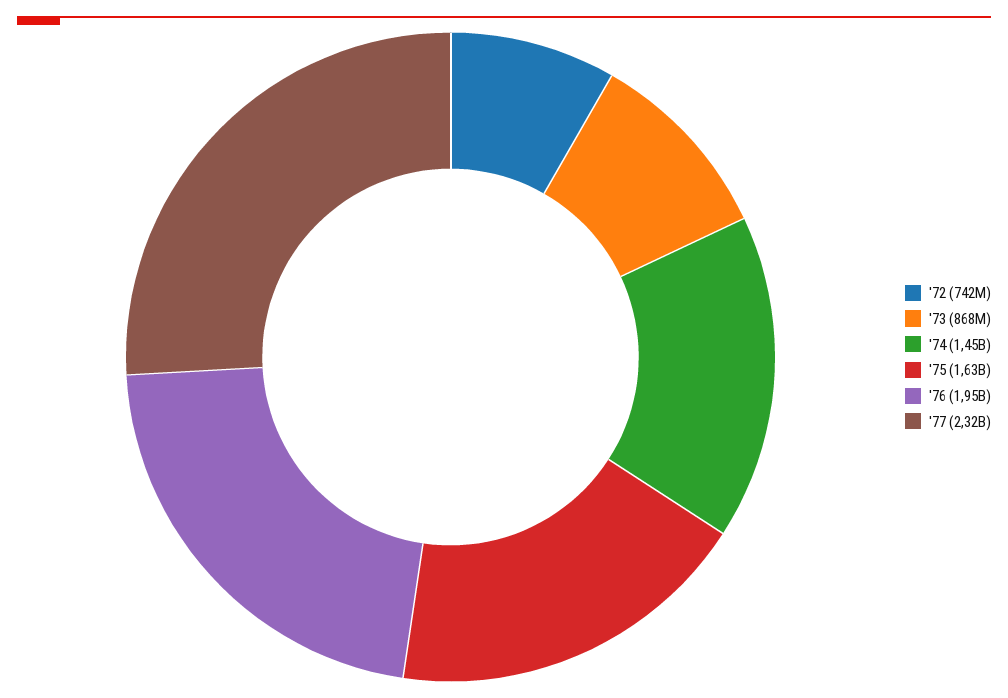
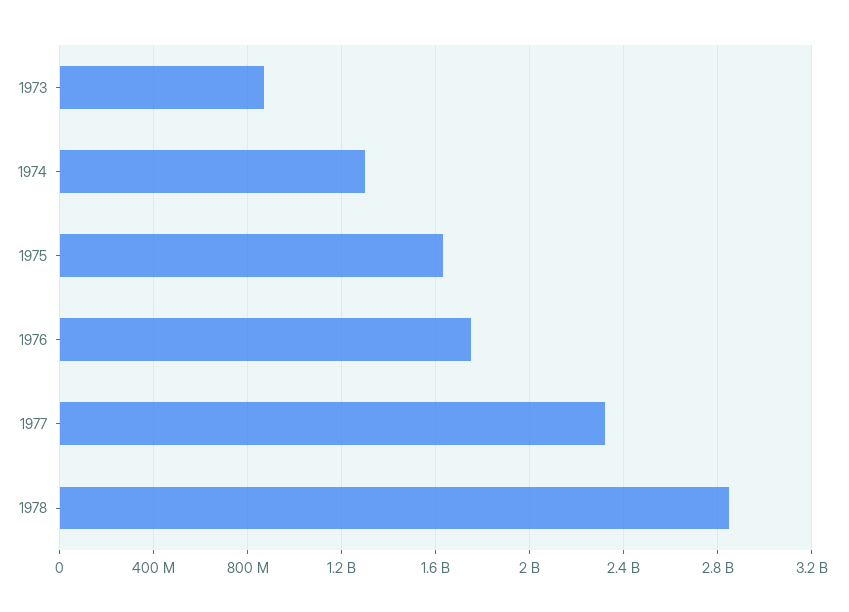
'72: 742000000 -> none
'74: 1450000000 -> 1300000000
'76: 1950000000 -> 1750000000
1978: none -> 2850000000

